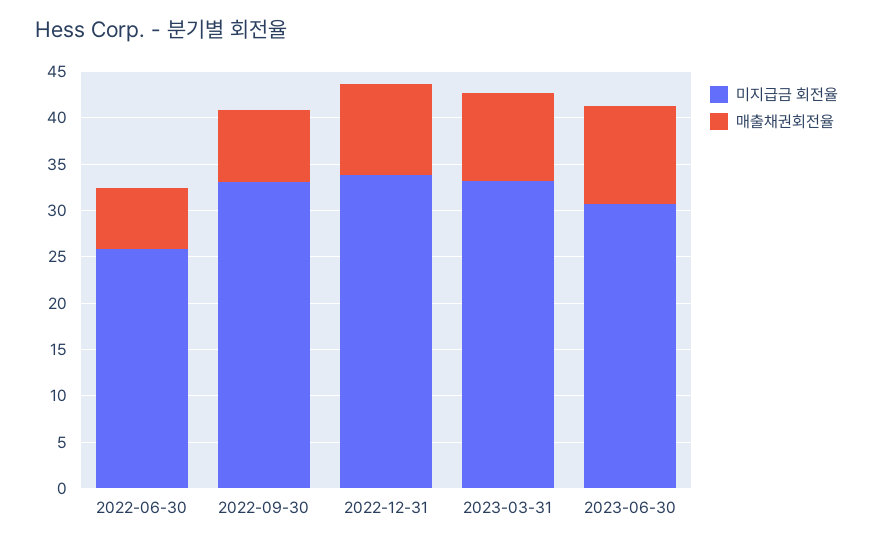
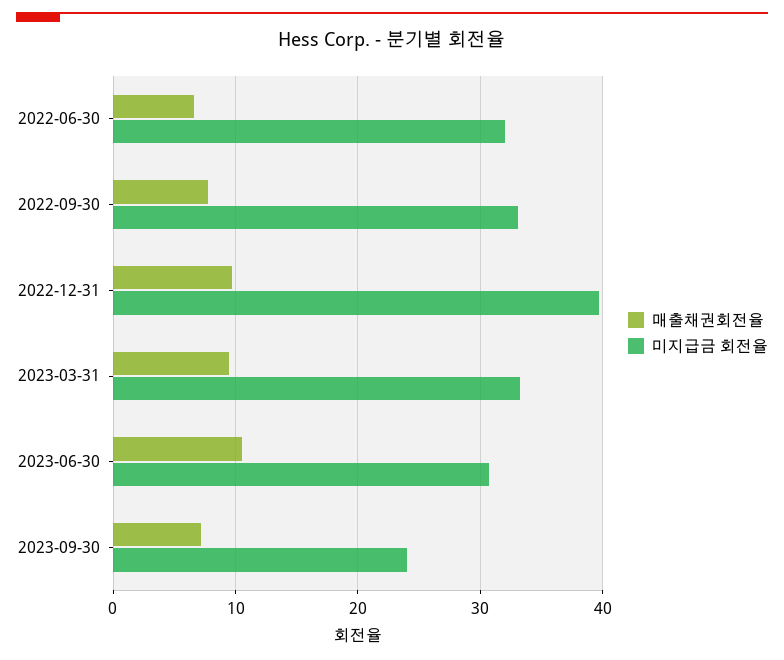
미지급금 회전율, 2022-06-30: 26 -> 32
미지급금 회전율, 2022-12-31: 34 -> 40
매출채권회전율, 2023-09-30: none -> 7
미지급금 회전율, 2023-09-30: none -> 24

